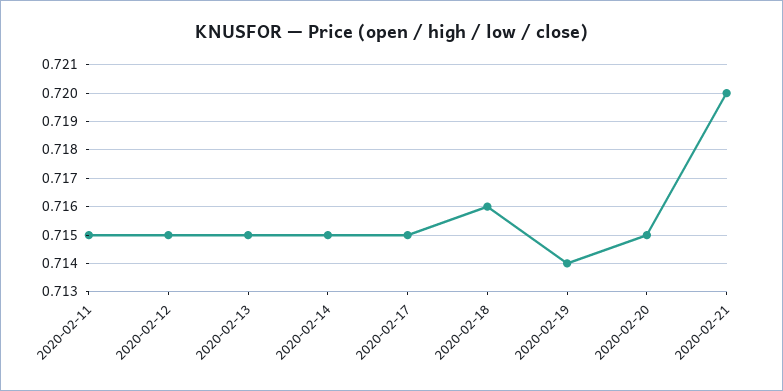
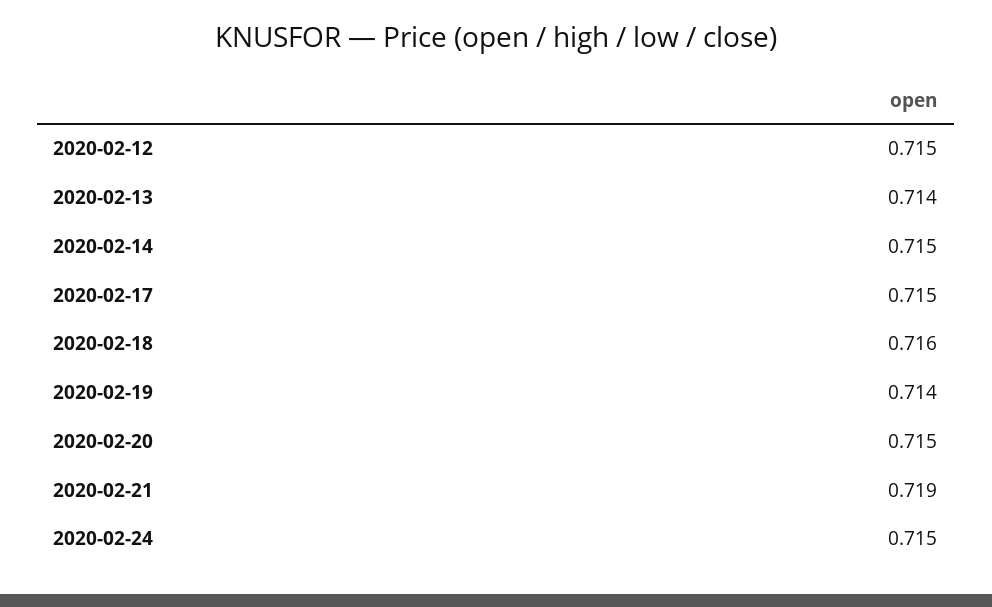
2020-02-11: 0.715 -> none
2020-02-13: 0.715 -> 0.714
2020-02-21: 0.72 -> 0.719
2020-02-24: none -> 0.715

